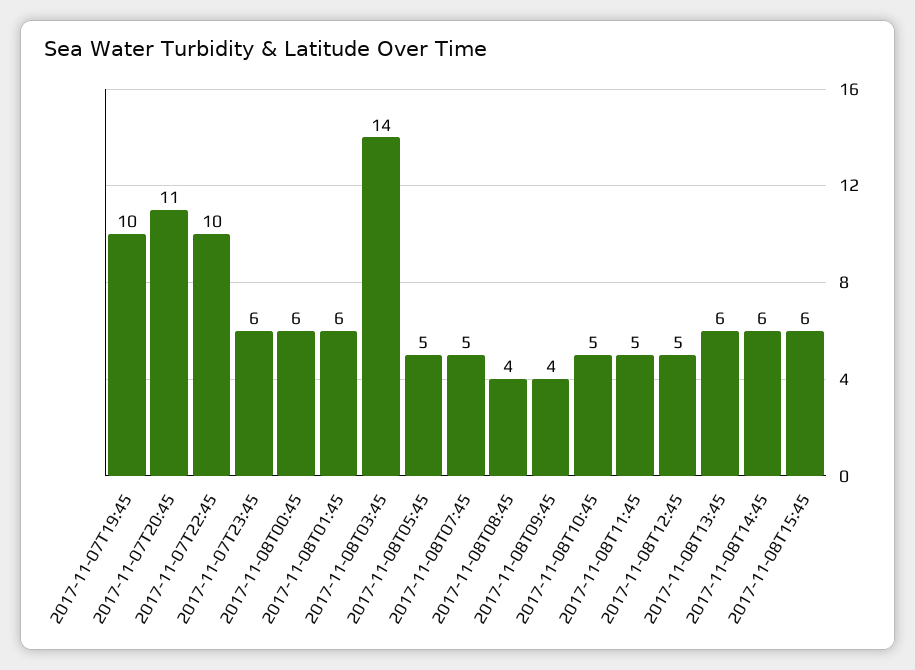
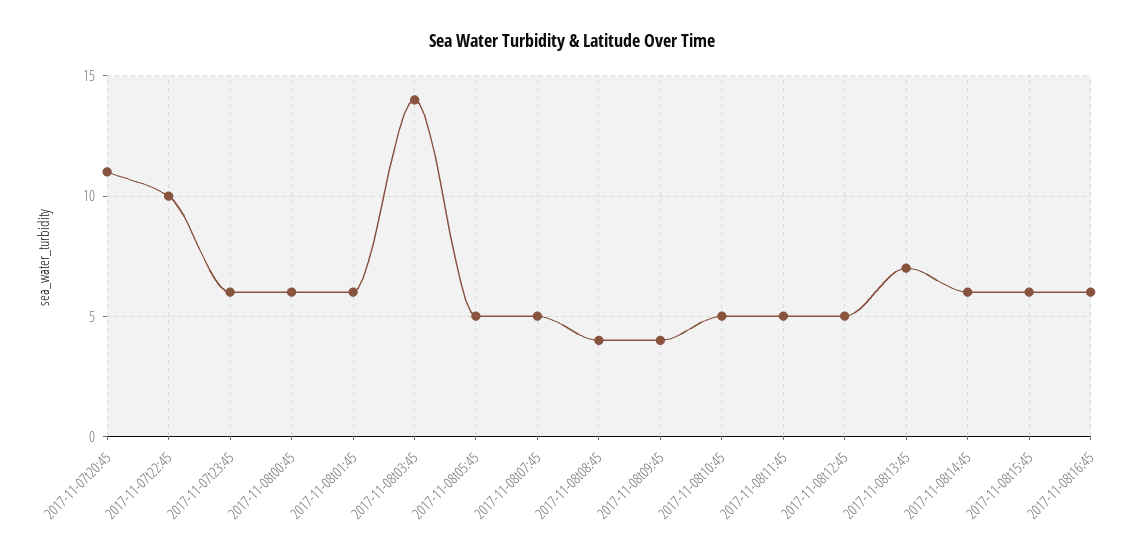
2017-11-07T19:45: 10 -> none
2017-11-08T13:45: 6 -> 7
2017-11-08t16:45: none -> 6

